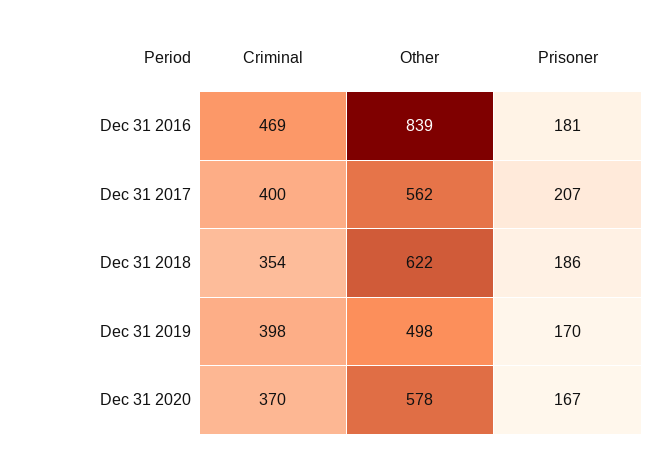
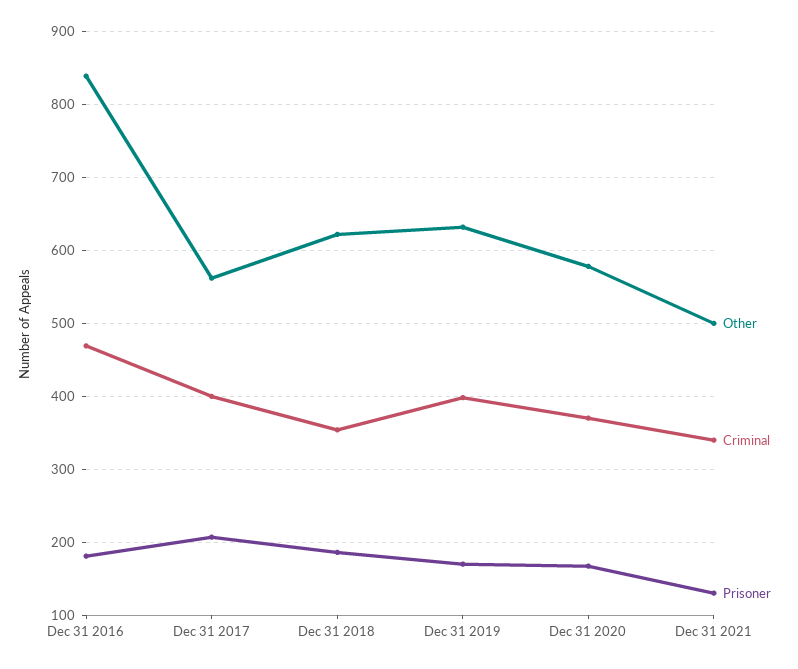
Other, Dec 31 2019: 498 -> 630
Other, Dec 31 2021: none -> 500
Criminal, Dec 31 2021: none -> 340
Prisoner, Dec 31 2021: none -> 130

